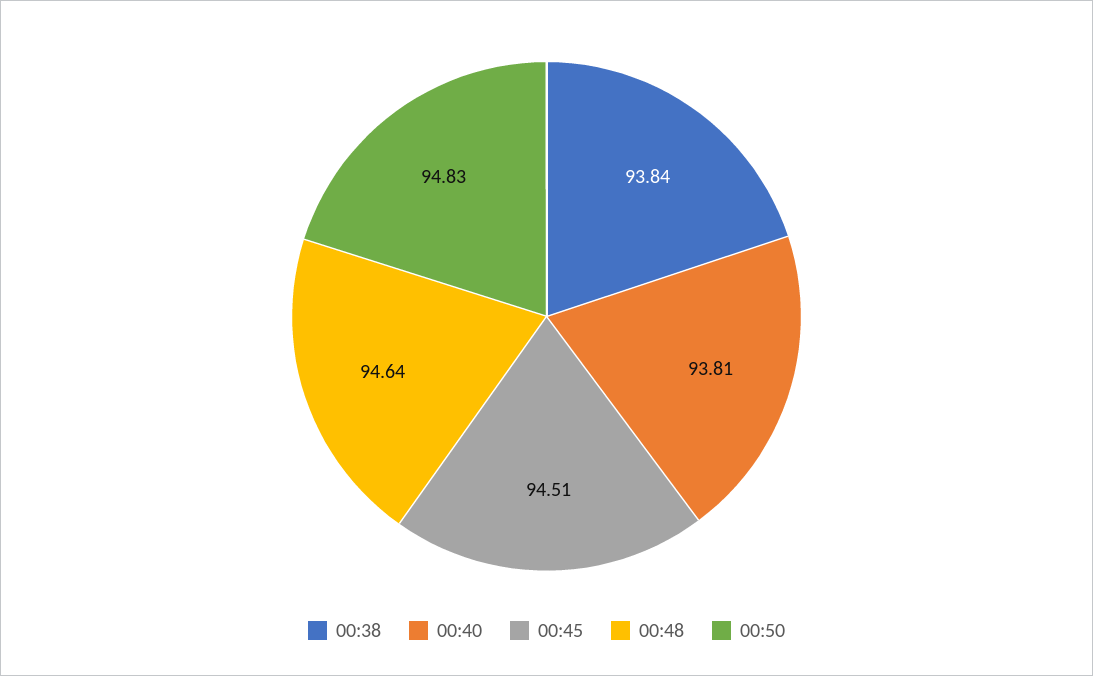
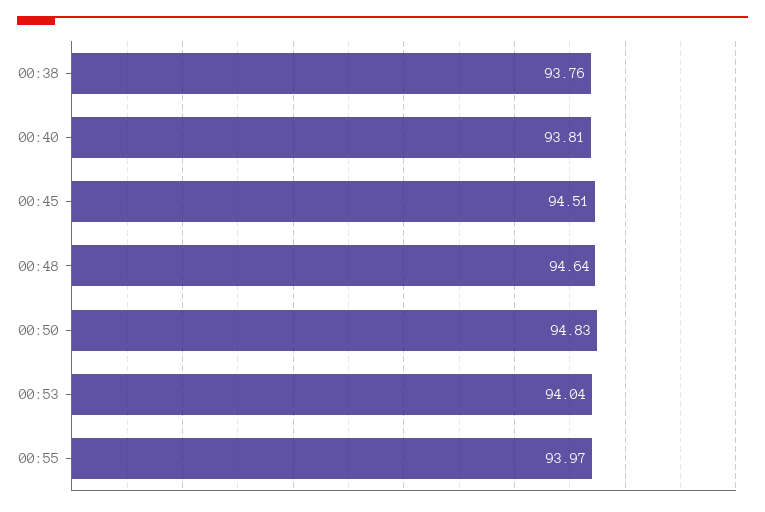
00:38: 93.84 -> 93.76
00:53: none -> 94.04
00:55: none -> 93.97

